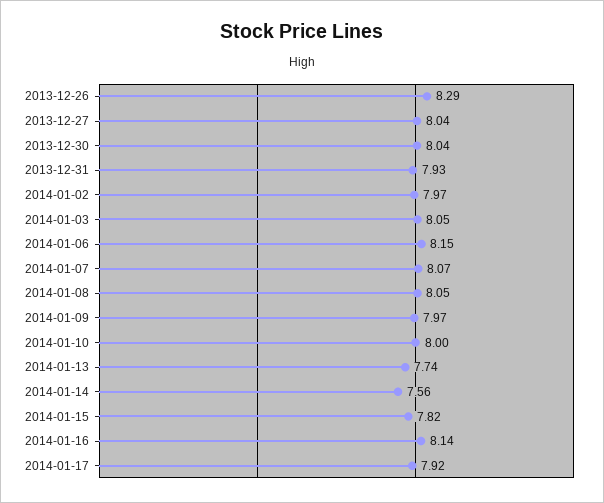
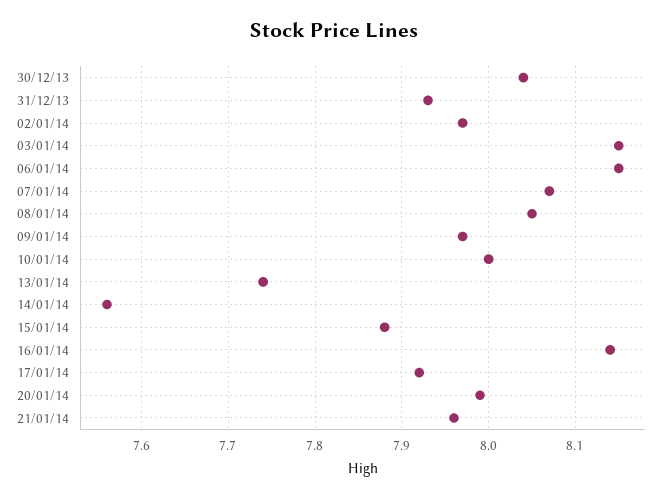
2013-12-26: 8.29 -> none
2013-12-27: 8.04 -> none
2014-01-03: 8.05 -> 8.15
2014-01-15: 7.82 -> 7.88
20/01/14: none -> 7.99
21/01/14: none -> 7.96

